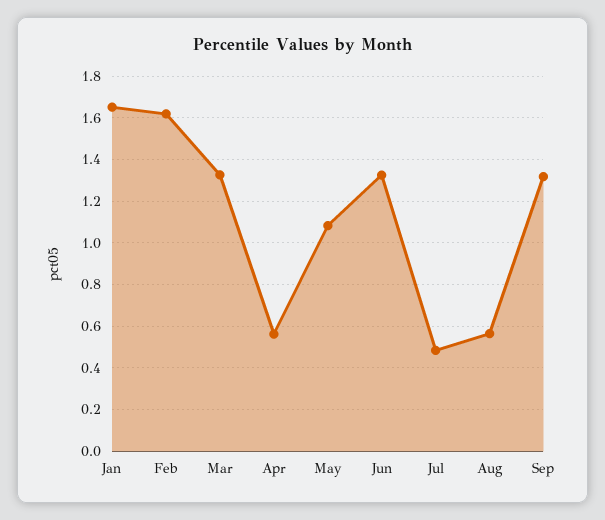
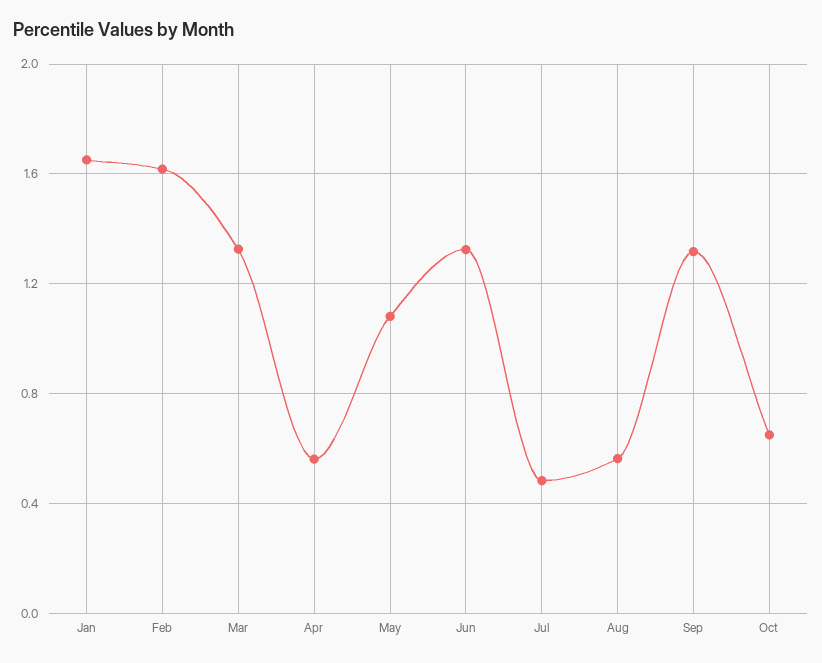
Oct: none -> 0.65

